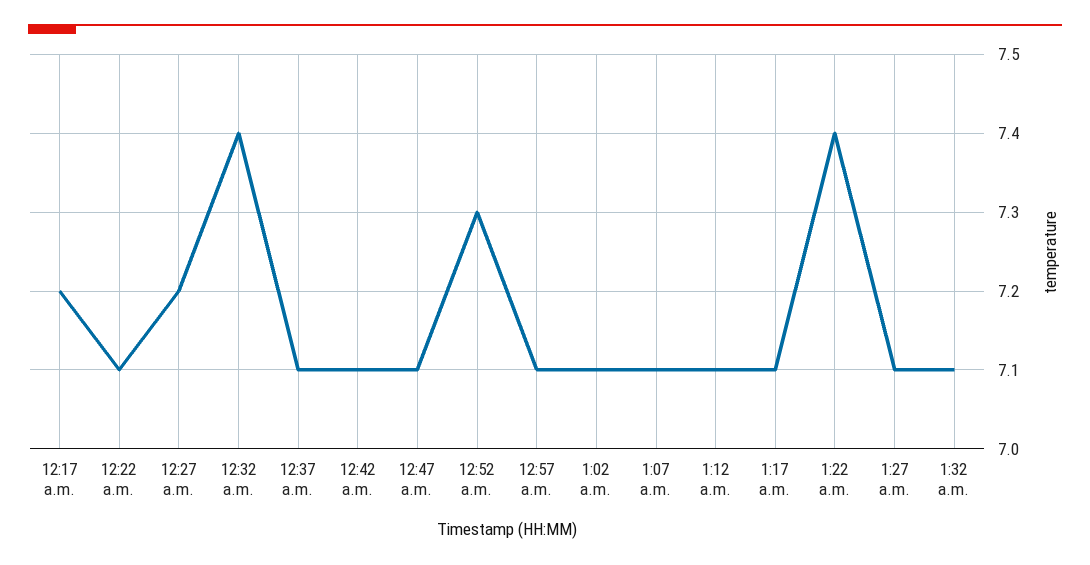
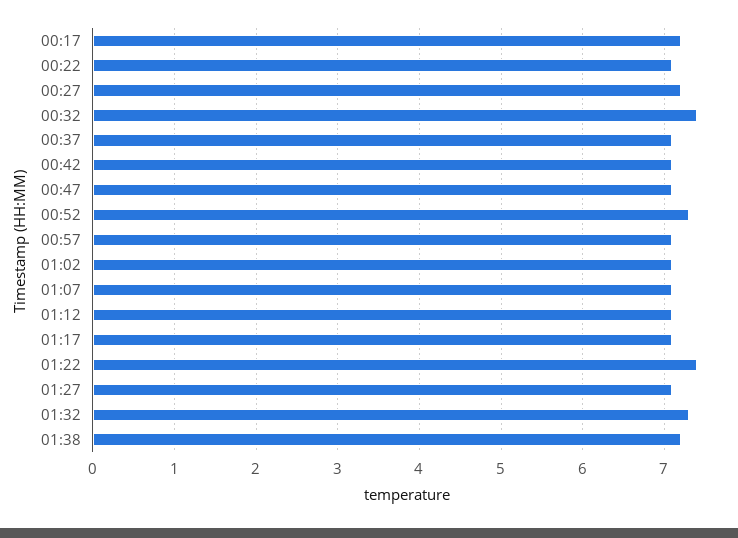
1:32 a.m.: 7.1 -> 7.3
01:38: none -> 7.2

